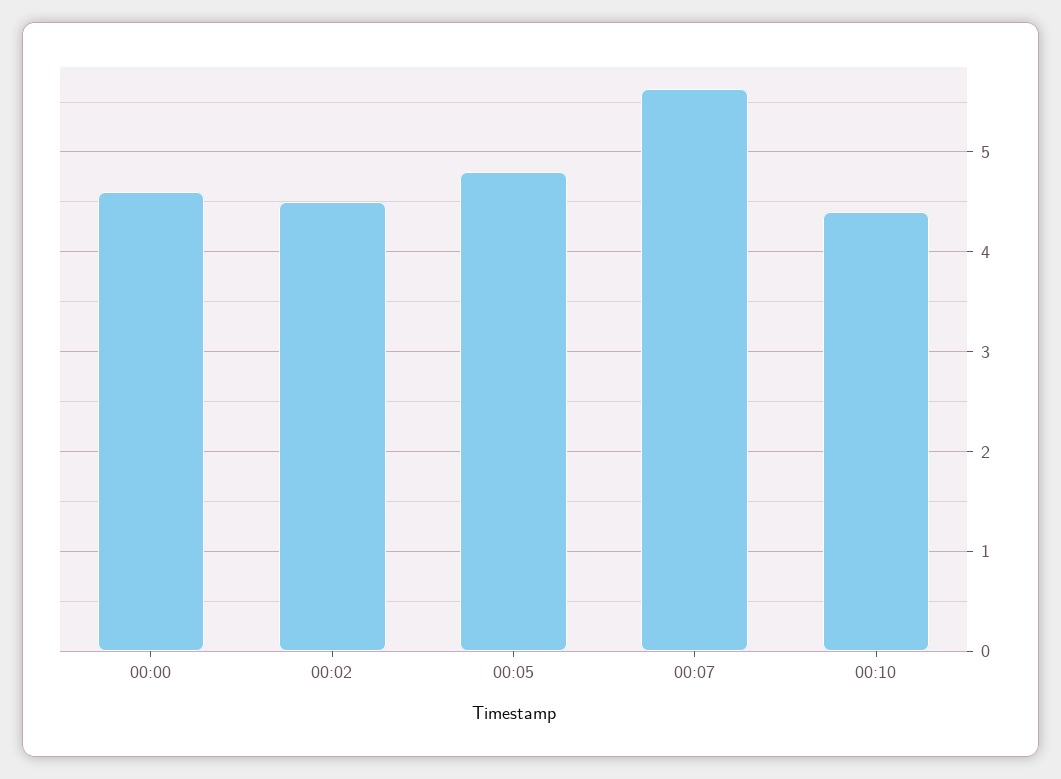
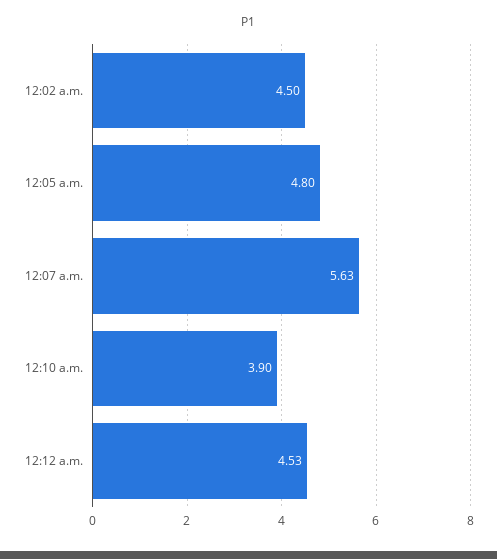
00:00: 4.6 -> none
00:10: 4.4 -> 3.9
12:12 a.m.: none -> 4.53

